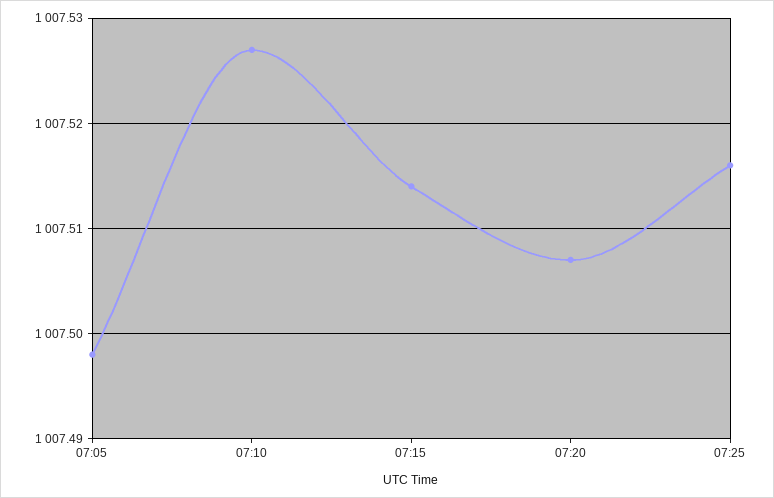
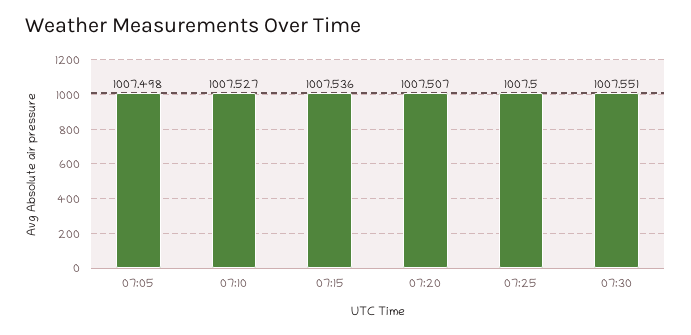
07:15: 1007.514 -> 1007.536
07:25: 1007.516 -> 1007.5
07:30: none -> 1007.551

